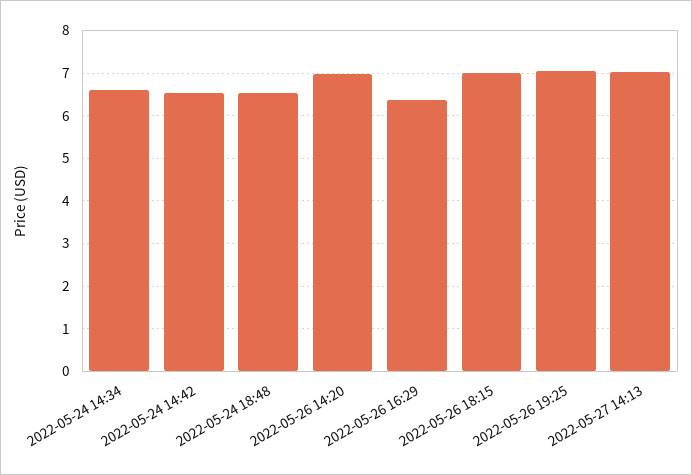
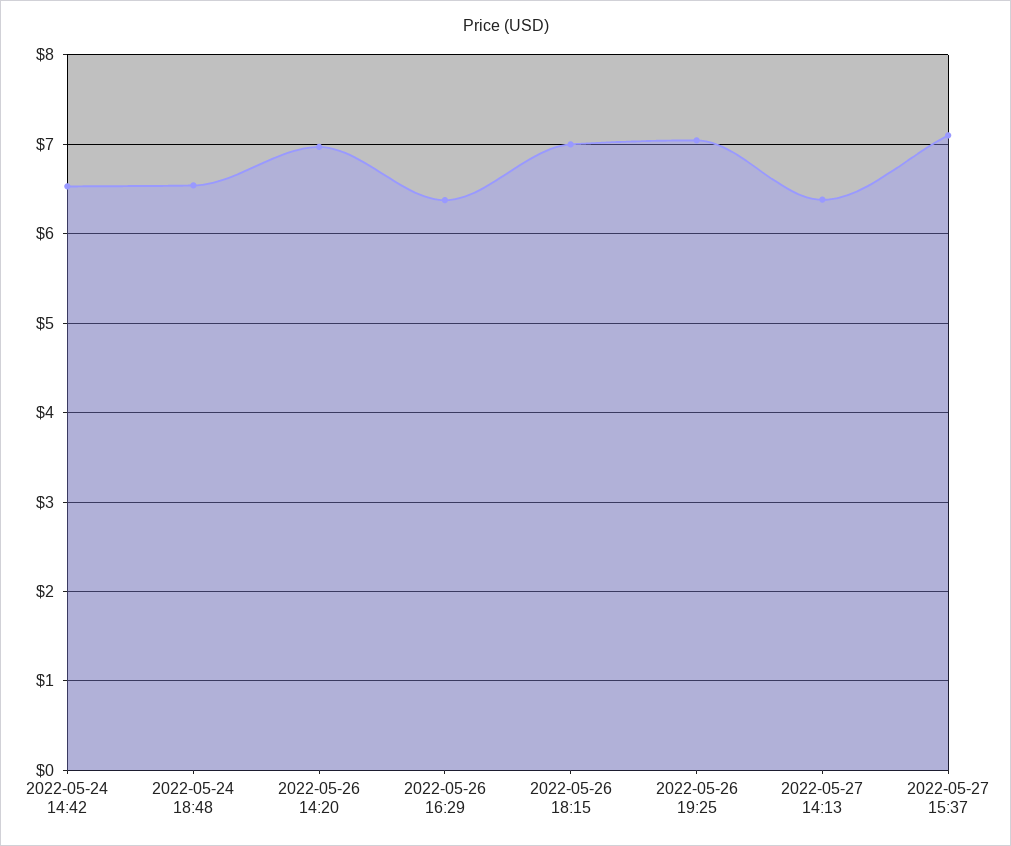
2022-05-24 14:34: 6.6 -> none
2022-05-27 14:13: 7 -> 6.4
2022-05-27 15:37: none -> 7.1

